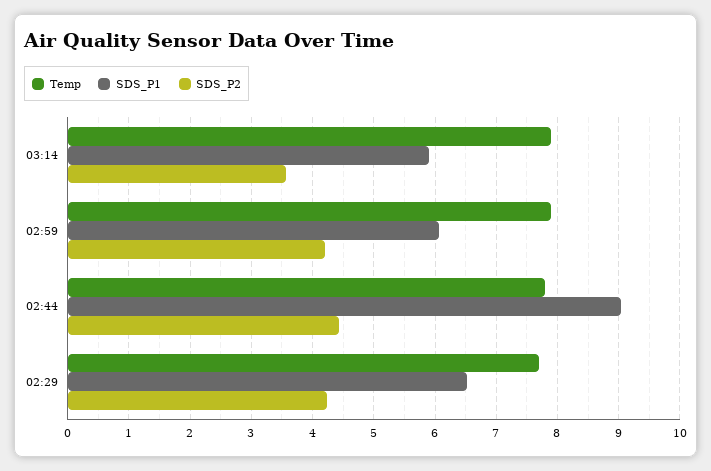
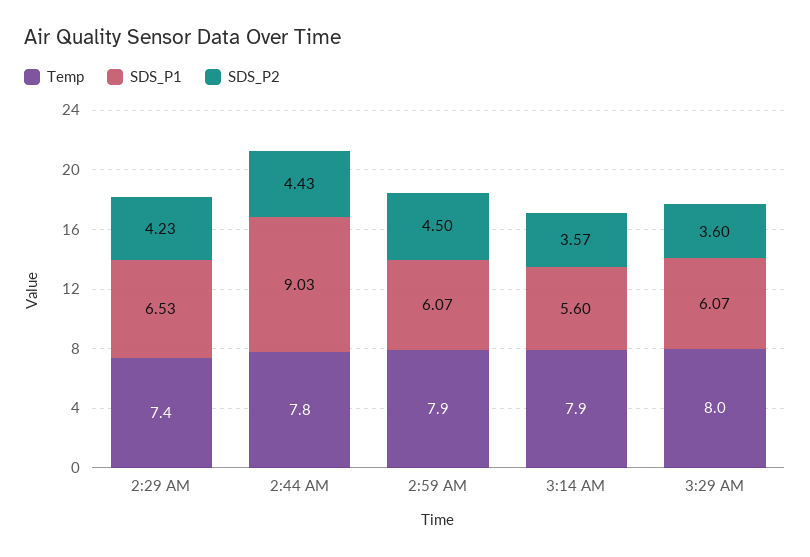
SDS_P1, 03:14: 5.9 -> 5.6
SDS_P2, 02:59: 4.2 -> 4.5
Temp, 02:29: 7.7 -> 7.4
Temp, 3:29 AM: none -> 8
SDS_P1, 3:29 AM: none -> 6.07
SDS_P2, 3:29 AM: none -> 3.6

